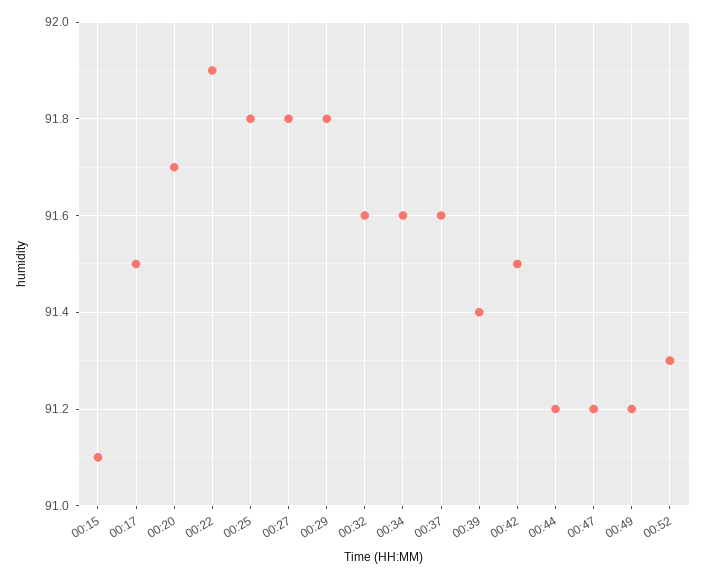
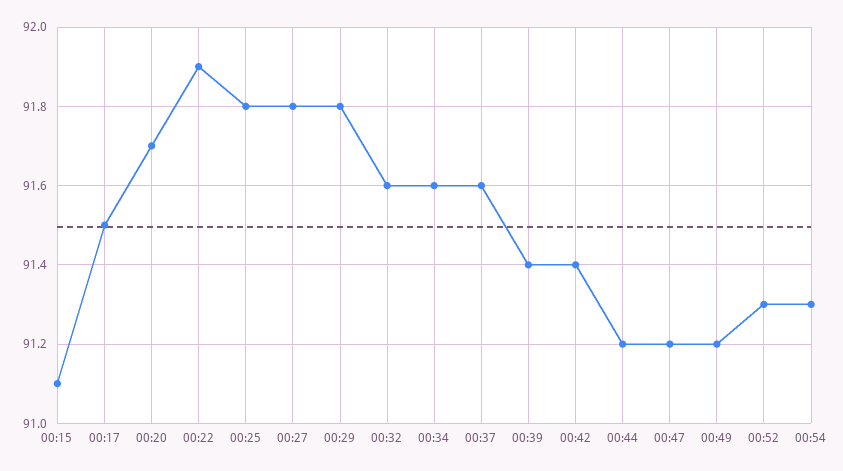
00:42: 91.5 -> 91.4
00:54: none -> 91.3

